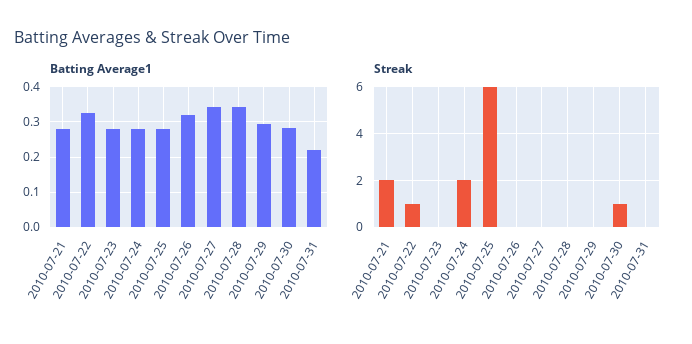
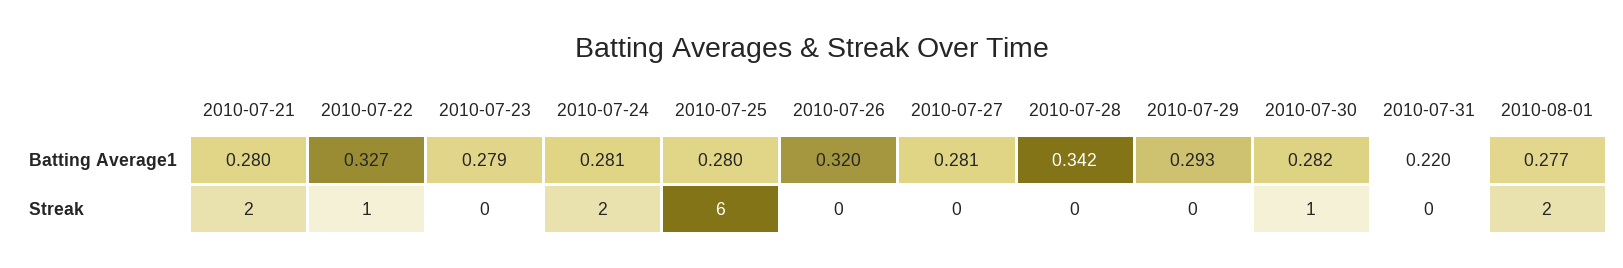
Batting Average1, 2010-07-27: 0.34 -> 0.281
Batting Average1, 2010-08-01: none -> 0.277
Streak, 2010-08-01: none -> 2

